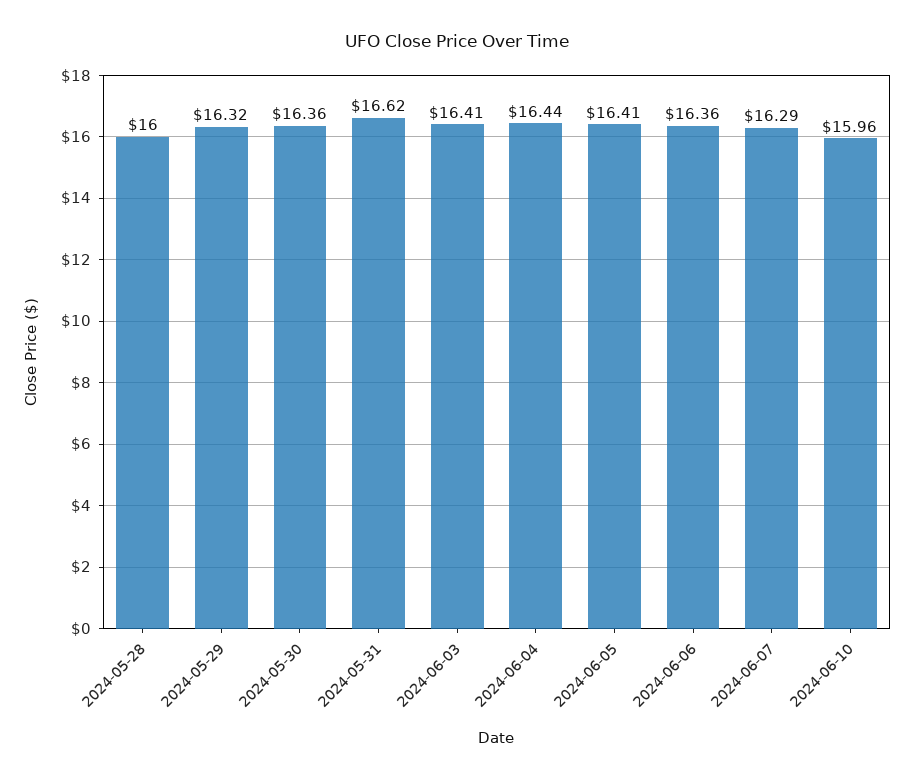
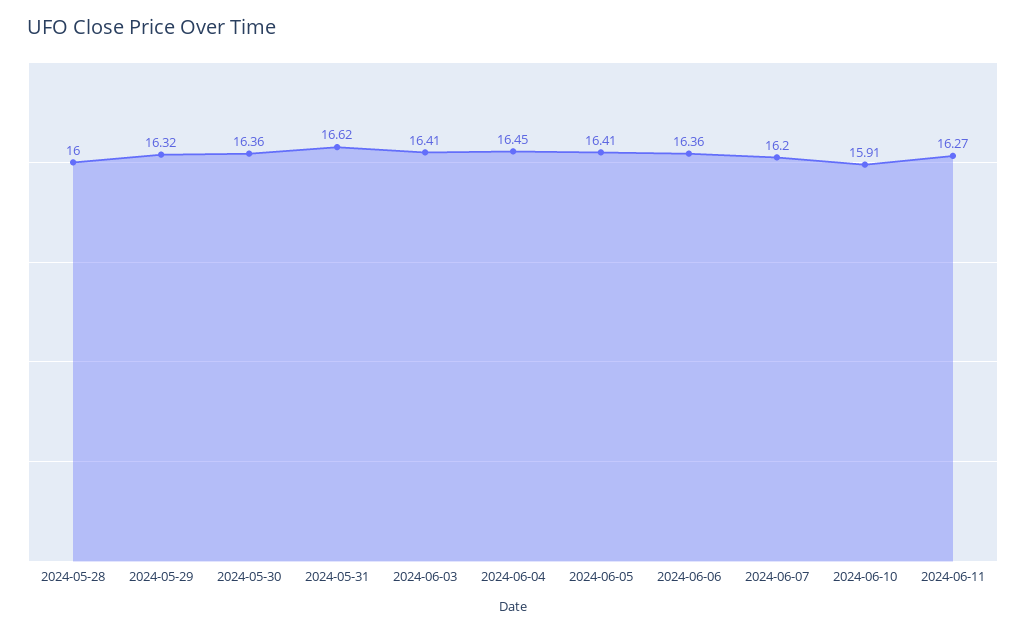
2024-06-04: 16.44 -> 16.45
2024-06-07: 16.29 -> 16.2
2024-06-10: 15.96 -> 15.91
2024-06-11: none -> 16.27

